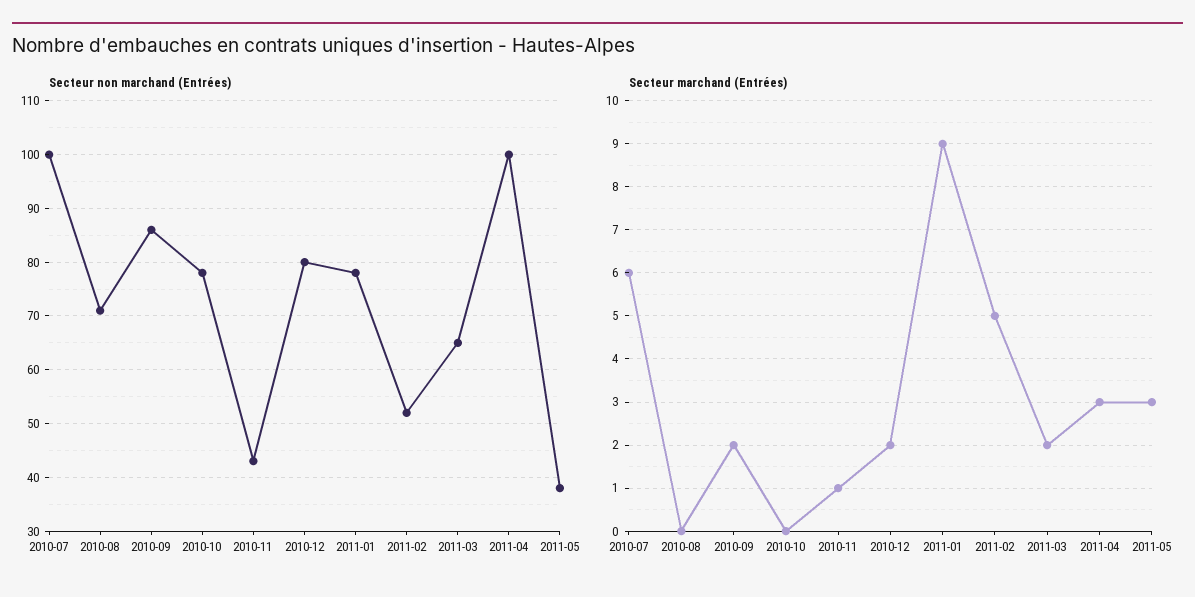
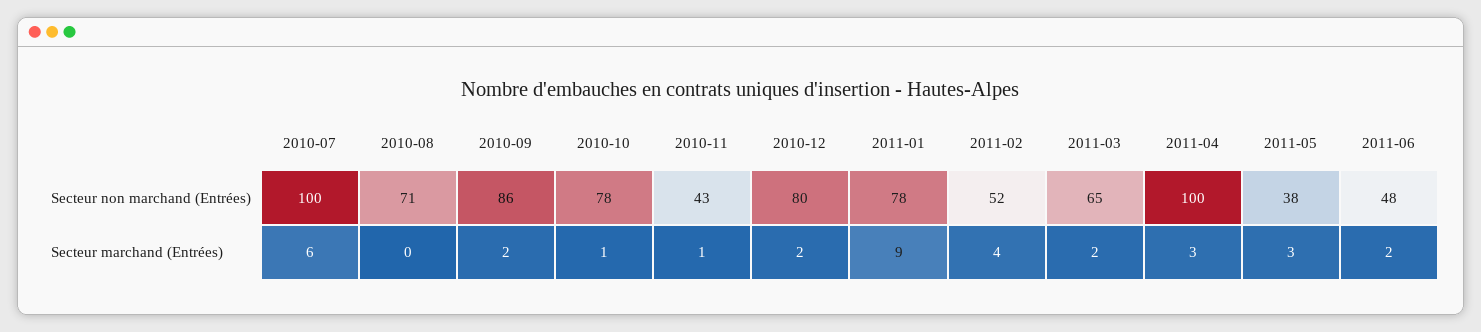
Secteur marchand (Entrées), 2010-10: 0 -> 1
Secteur marchand (Entrées), 2011-02: 5 -> 4
Secteur non marchand (Entrées), 2011-06: none -> 48
Secteur marchand (Entrées), 2011-06: none -> 2

